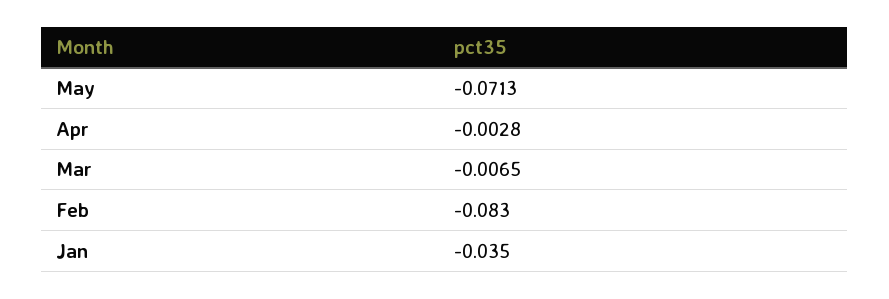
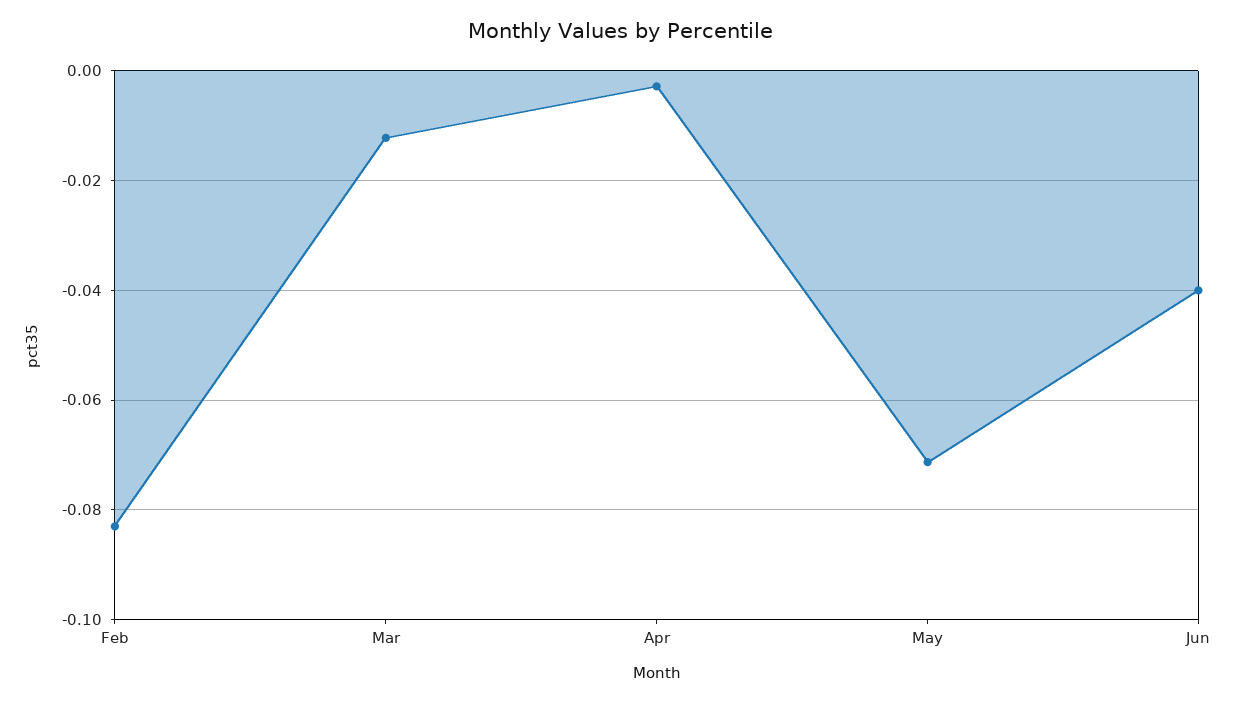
Mar: -0.0065 -> -0.012
Jan: -0.035 -> none
Jun: none -> -0.04

